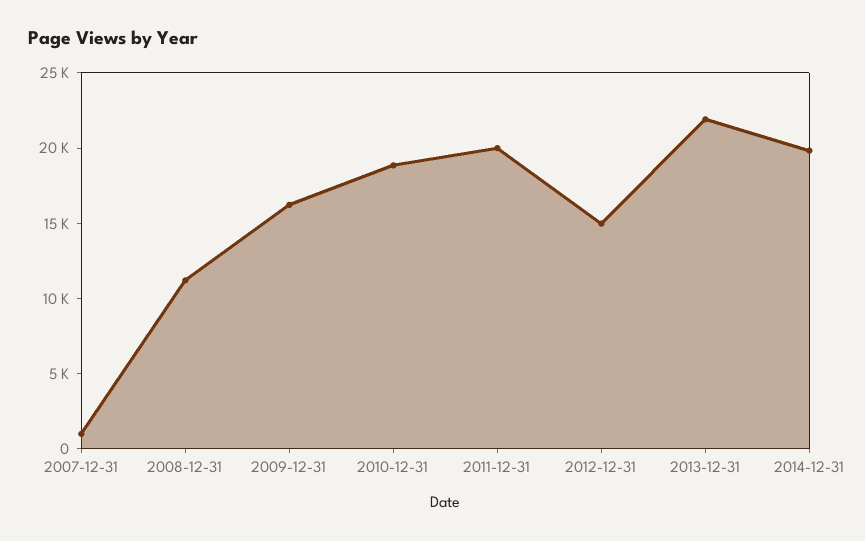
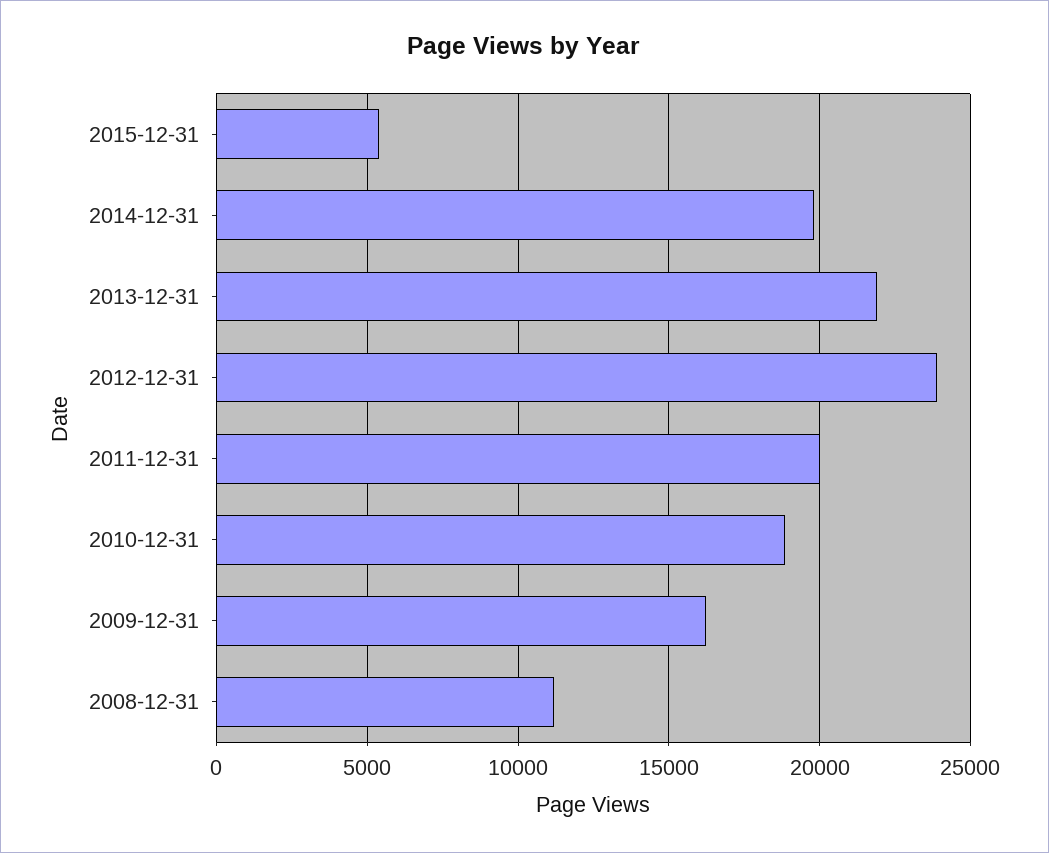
2007-12-31: 1000 -> none
2012-12-31: 15000 -> 24000
2015-12-31: none -> 5500

